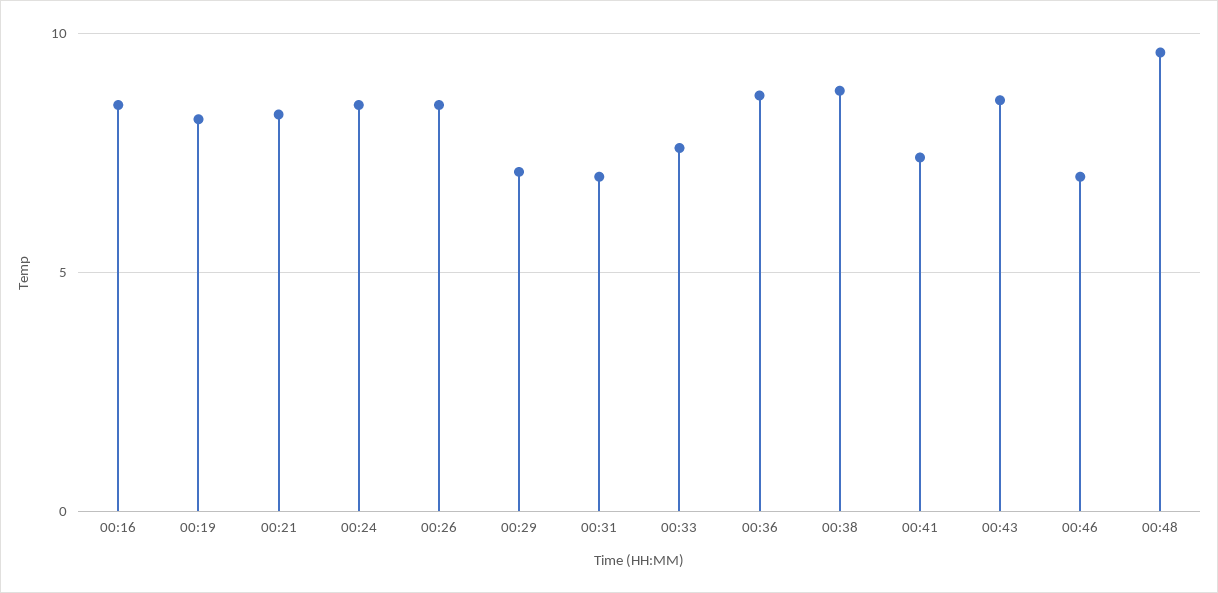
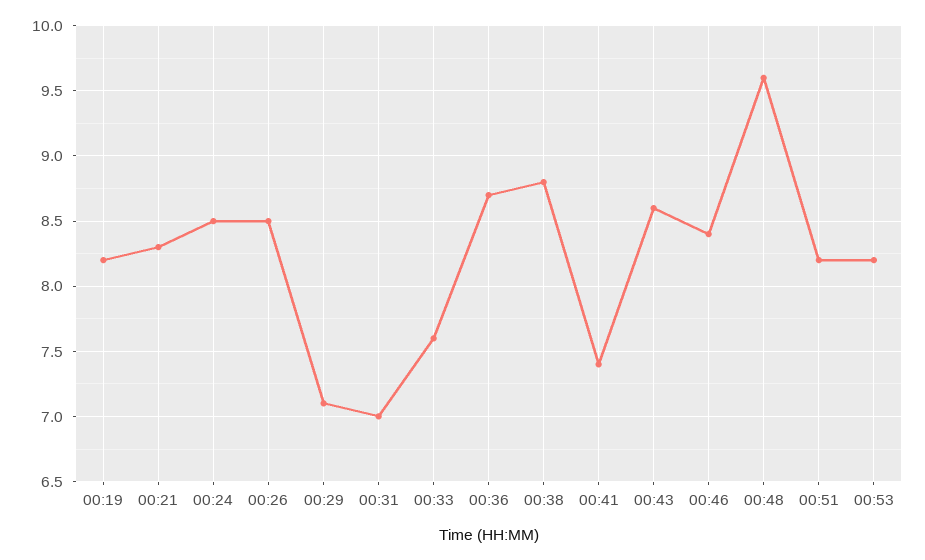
00:16: 8.5 -> none
00:46: 7 -> 8.4
00:51: none -> 8.2
00:53: none -> 8.2

